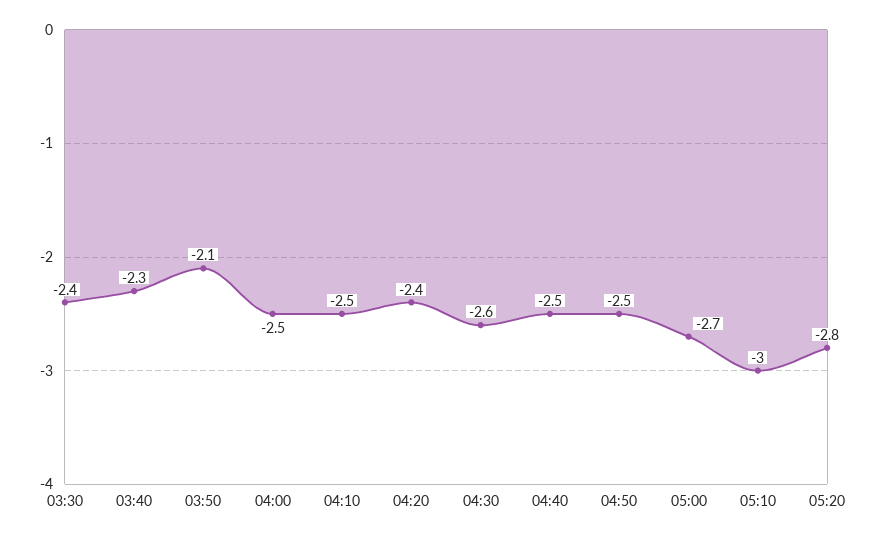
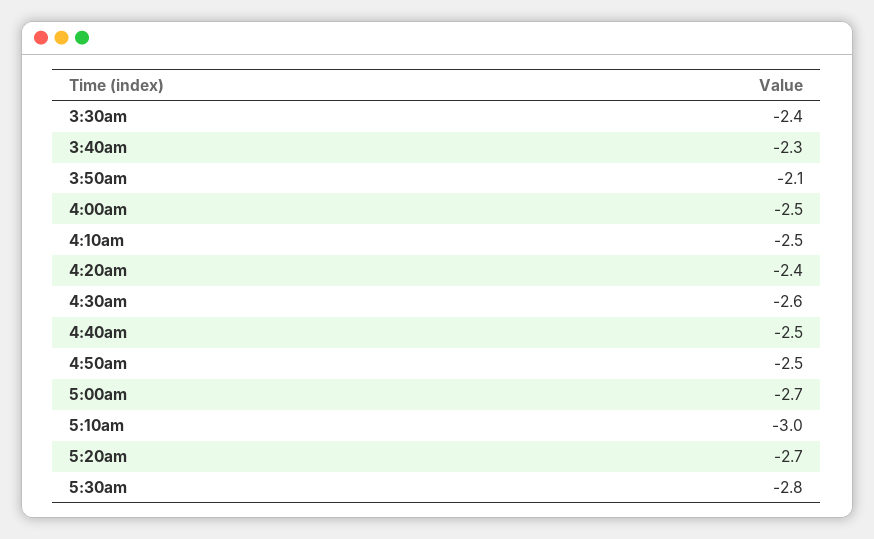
05:20: -2.8 -> -2.7
5:30am: none -> -2.8

